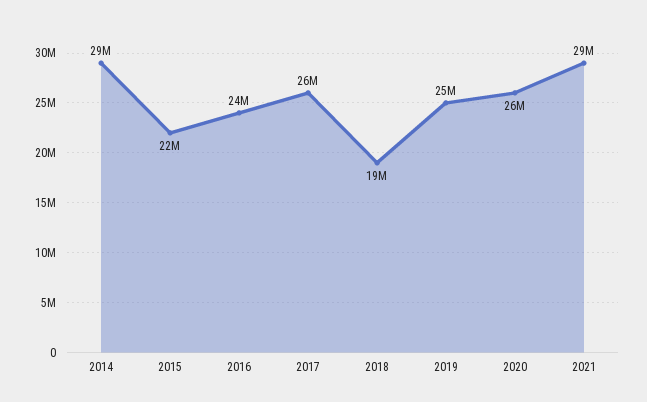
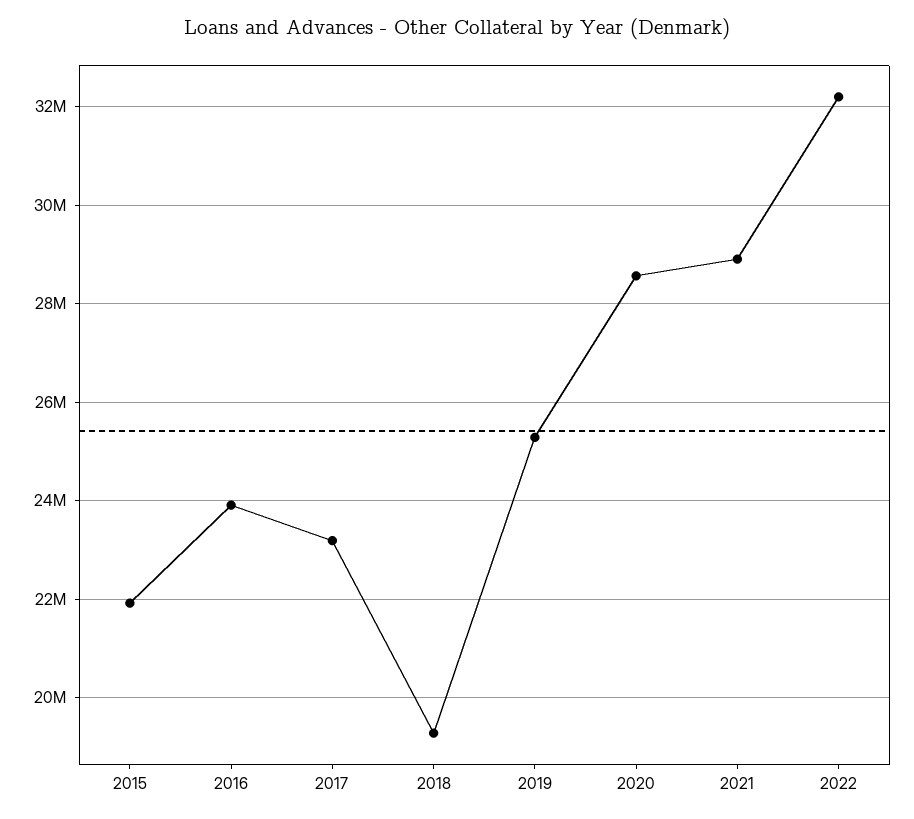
2014: 29000000 -> none
2017: 26000000 -> 23200000
2020: 26000000 -> 28600000
2022: none -> 32200000

